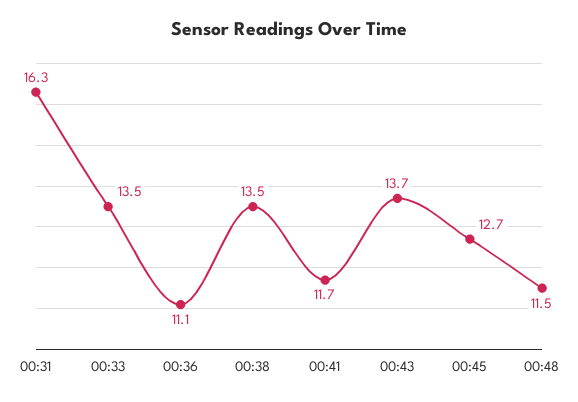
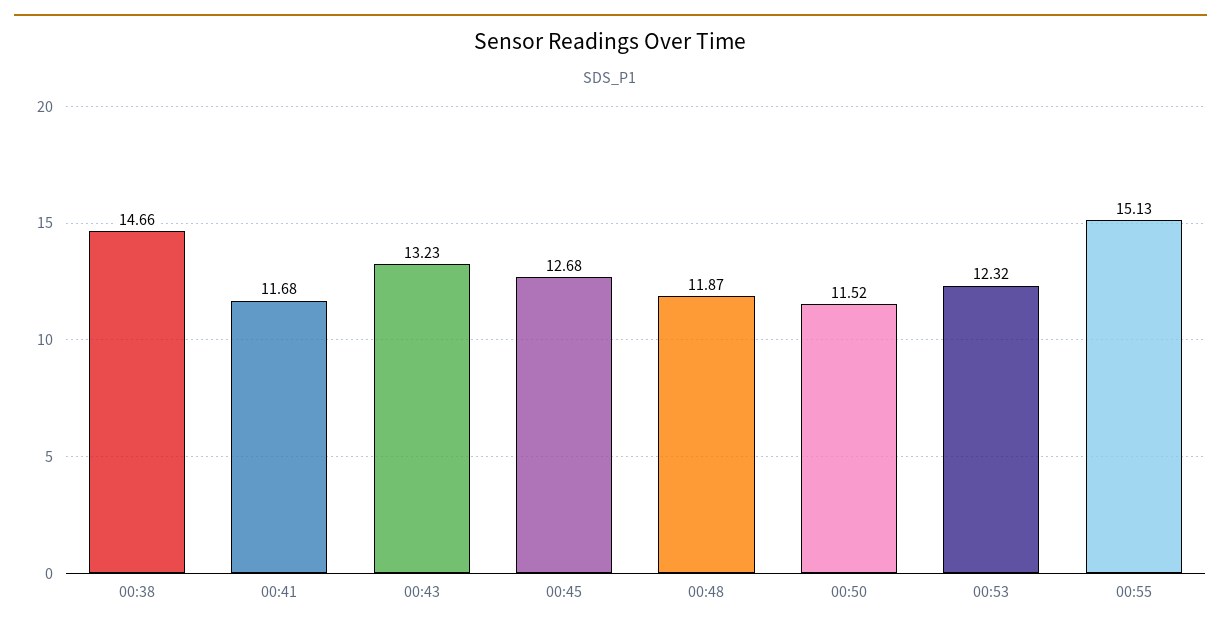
00:31: 16.3 -> none
00:33: 13.5 -> none
00:36: 11.1 -> none
00:38: 13.5 -> 14.66
00:43: 13.7 -> 13.23
00:48: 11.5 -> 11.87
00:50: none -> 11.52
00:53: none -> 12.32
00:55: none -> 15.13

